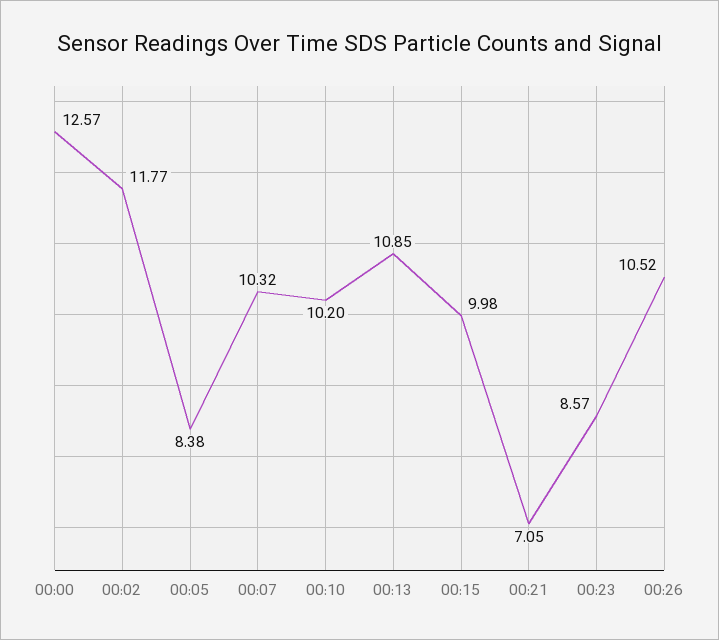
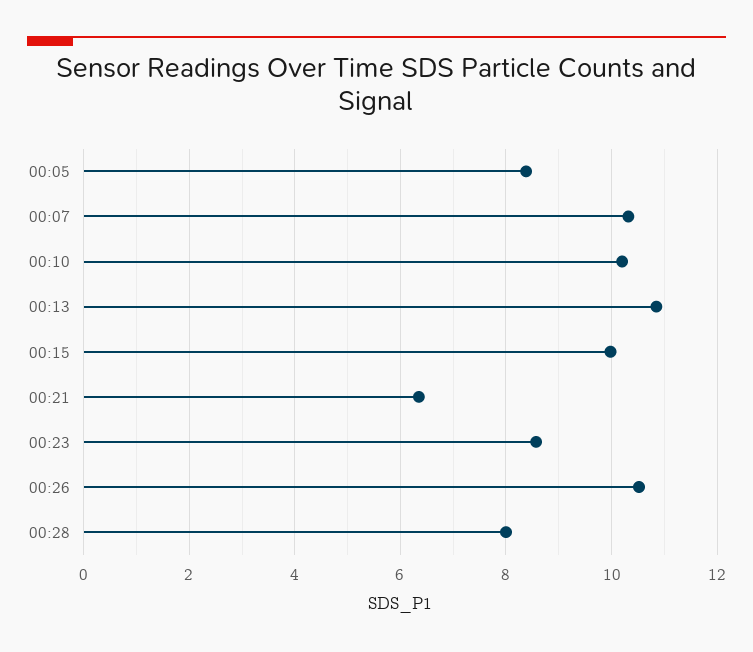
00:00: 12.57 -> none
00:02: 11.77 -> none
00:21: 7.05 -> 6.4
00:28: none -> 8

